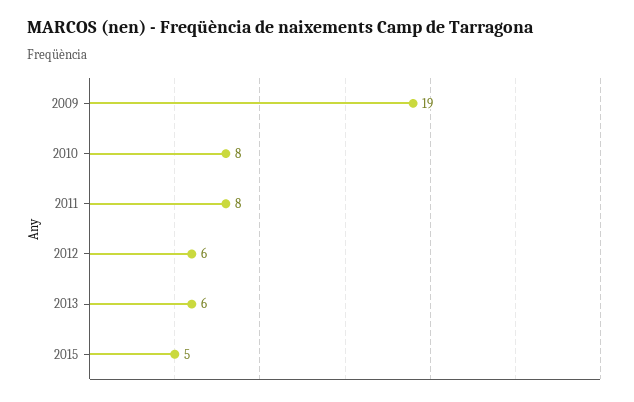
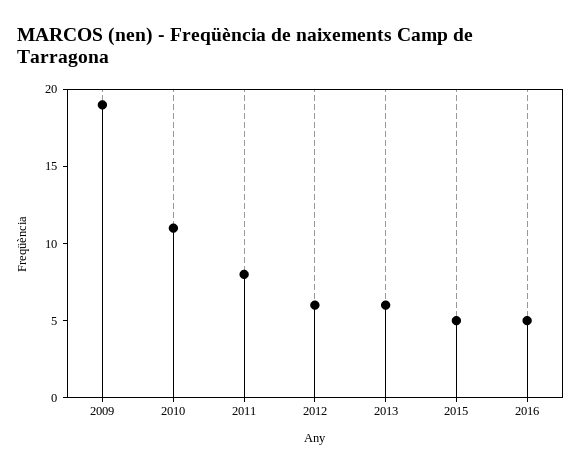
2010: 8 -> 11
2016: none -> 5

